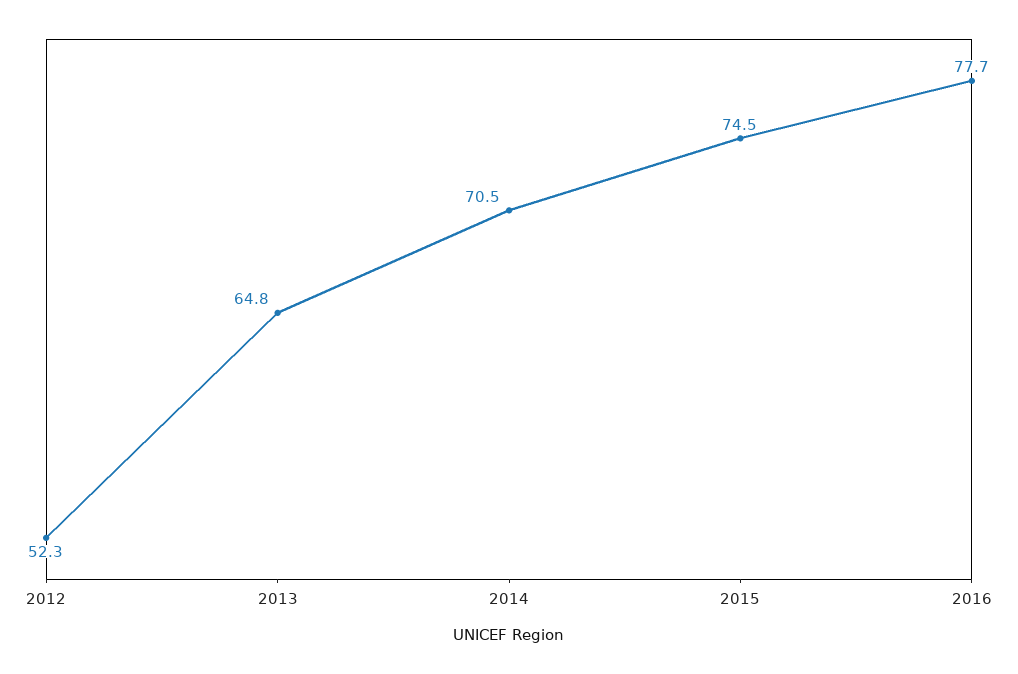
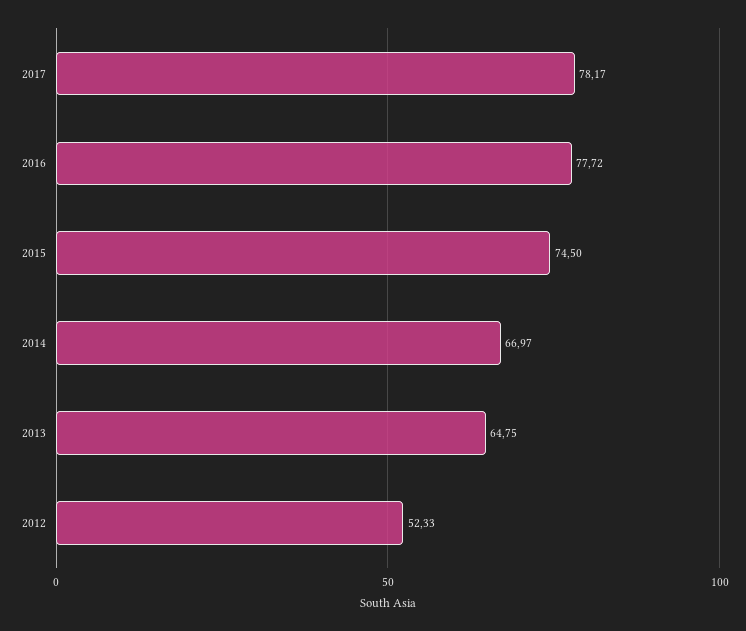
2014: 70.5 -> 66.97
2017: none -> 78.17

